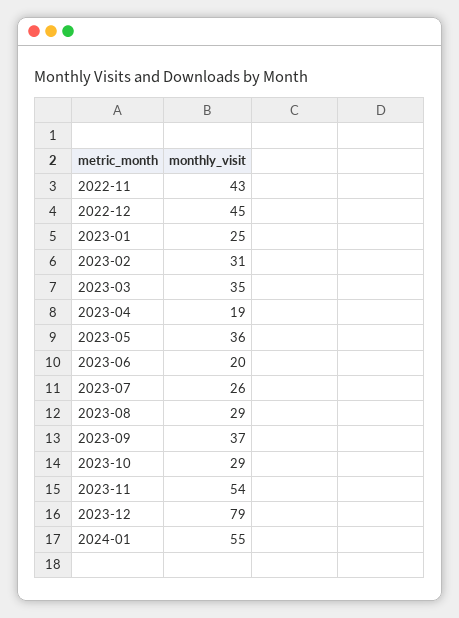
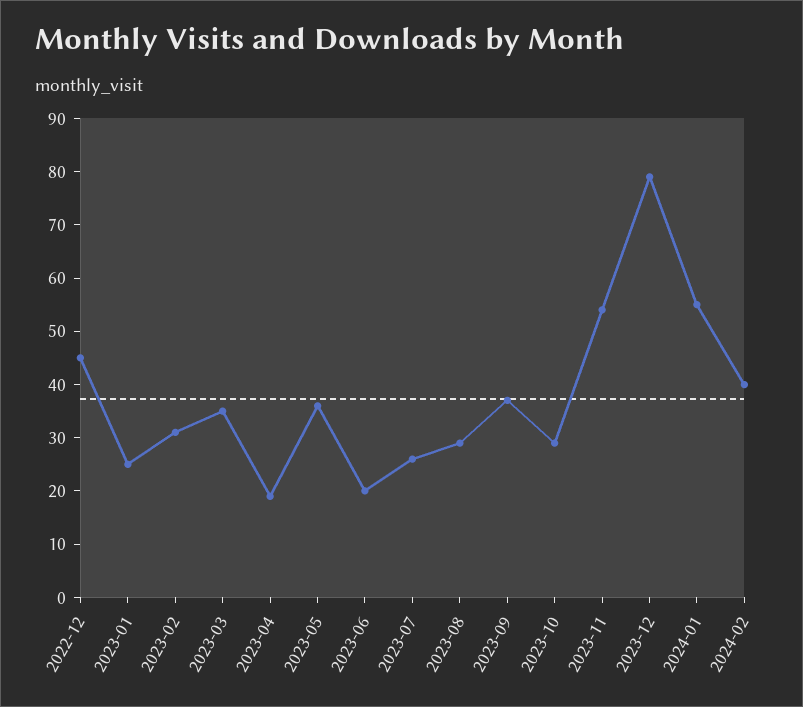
2022-11: 43 -> none
2024-02: none -> 40

